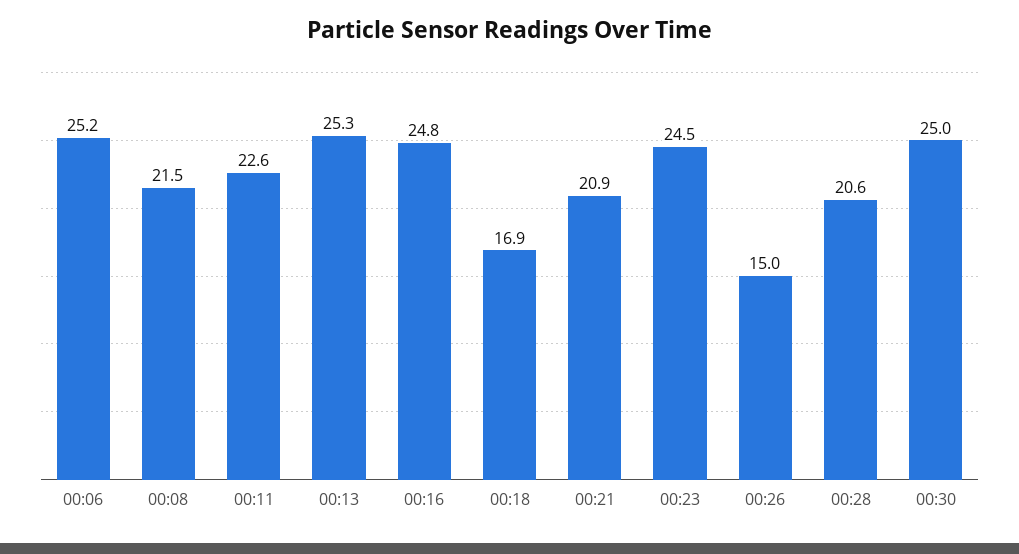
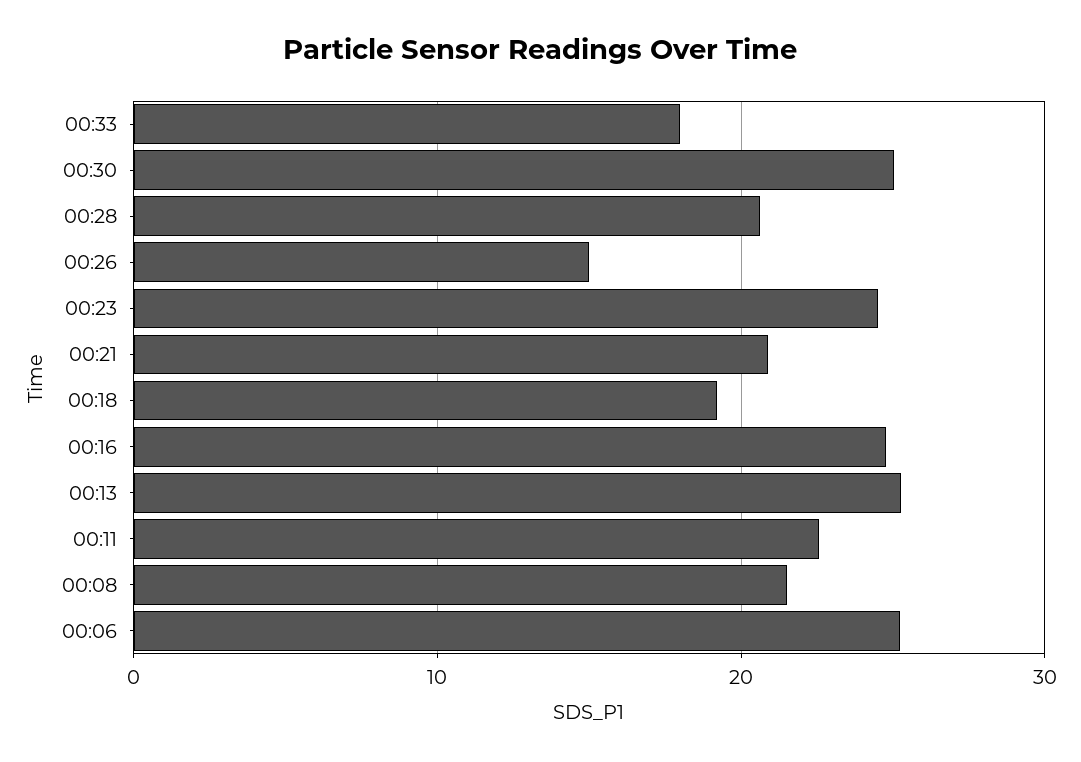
00:18: 16.9 -> 19
00:33: none -> 18

